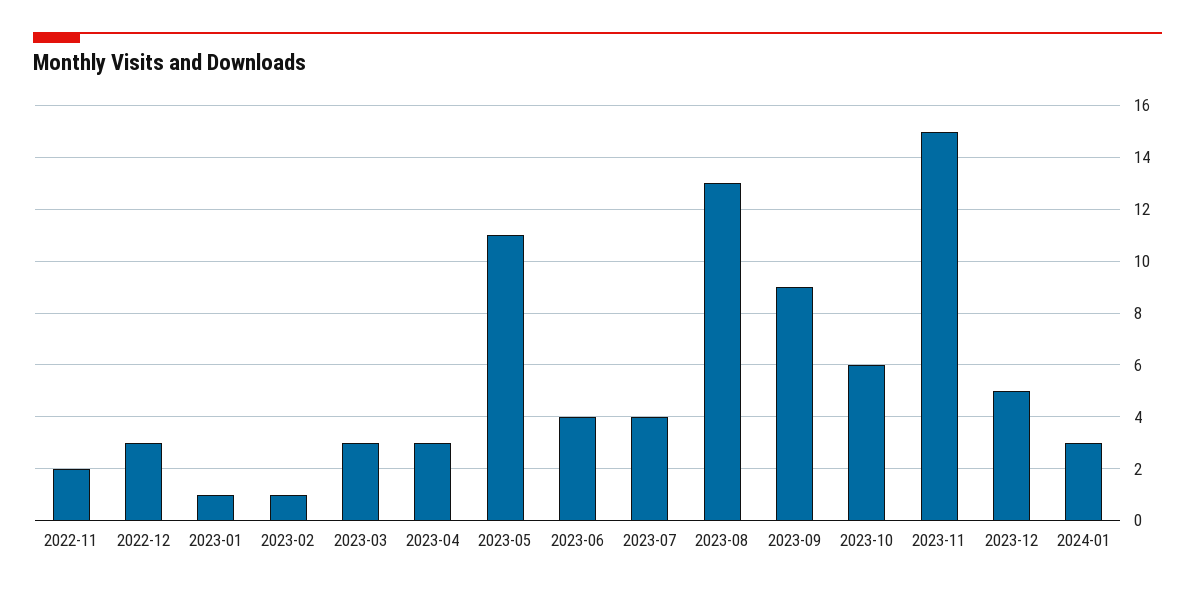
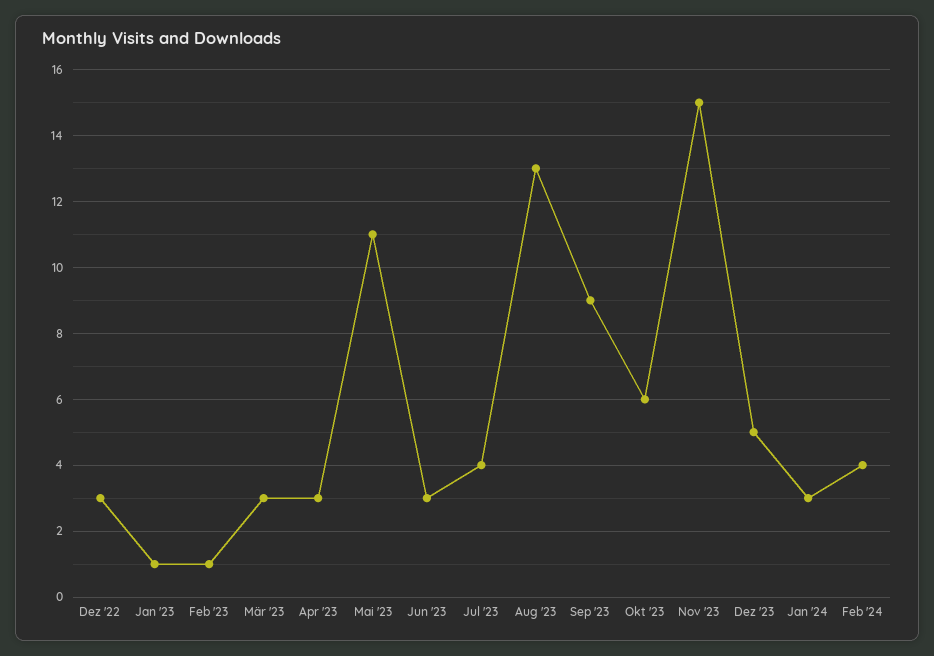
2022-11: 2 -> none
2023-06: 4 -> 3
Feb '24: none -> 4

